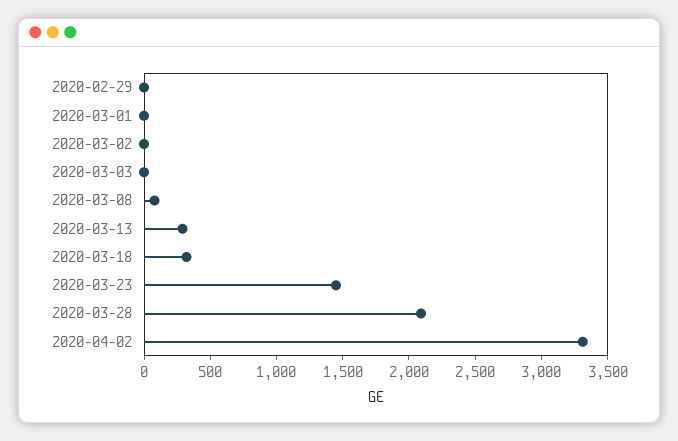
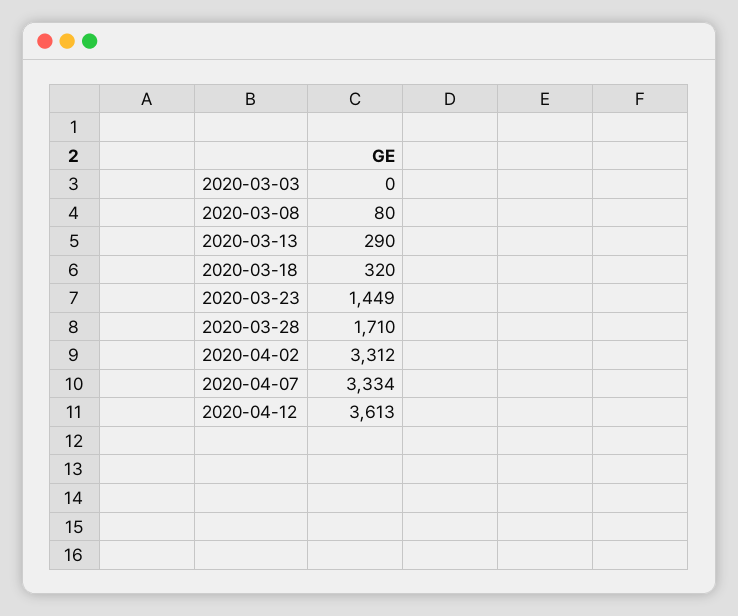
2020-02-29: 0 -> none
2020-03-01: 0 -> none
2020-03-02: 0 -> none
2020-03-28: 2100 -> 1710
2020-04-07: none -> 3334
2020-04-12: none -> 3613

